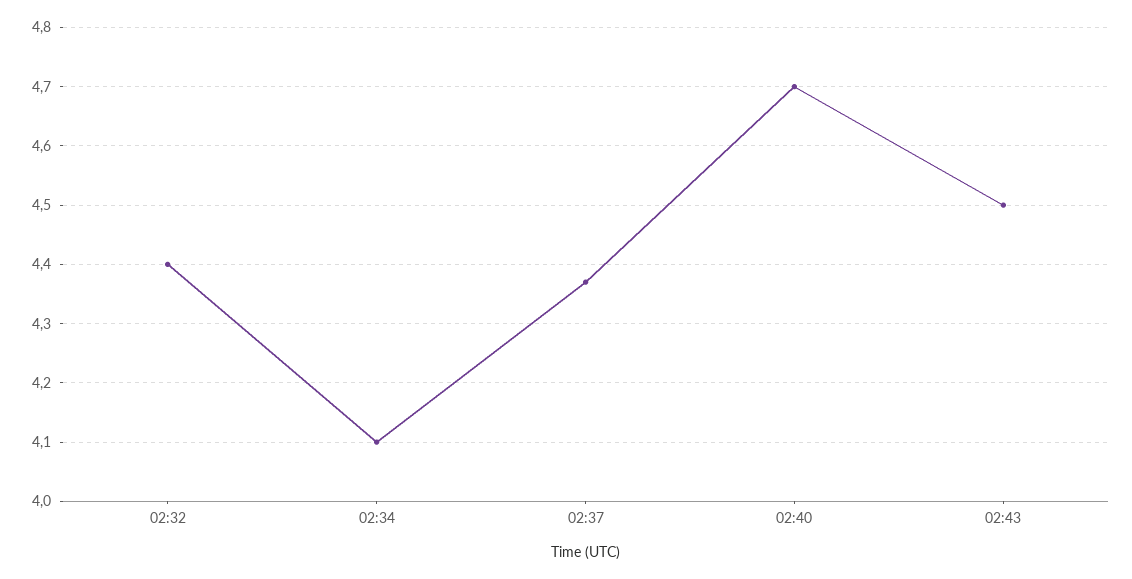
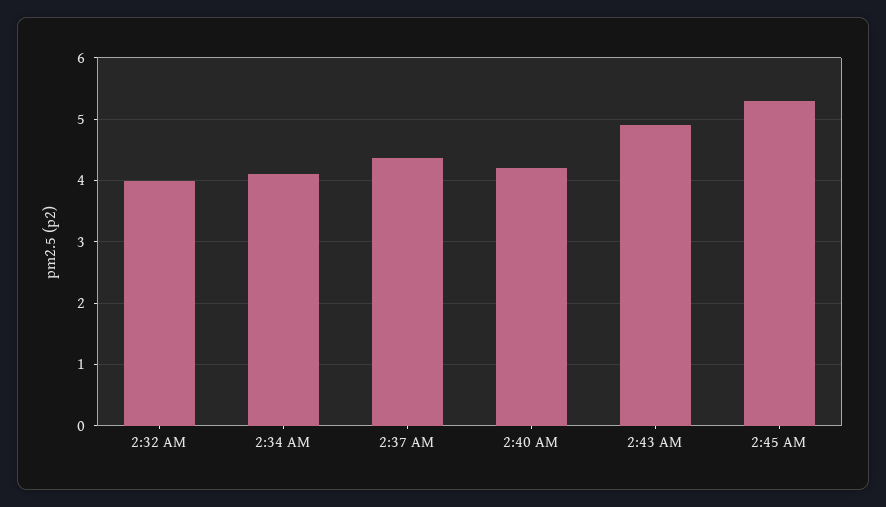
02:32: 4.4 -> 4
02:40: 4.7 -> 4.2
02:43: 4.5 -> 4.9
2:45 AM: none -> 5.3

